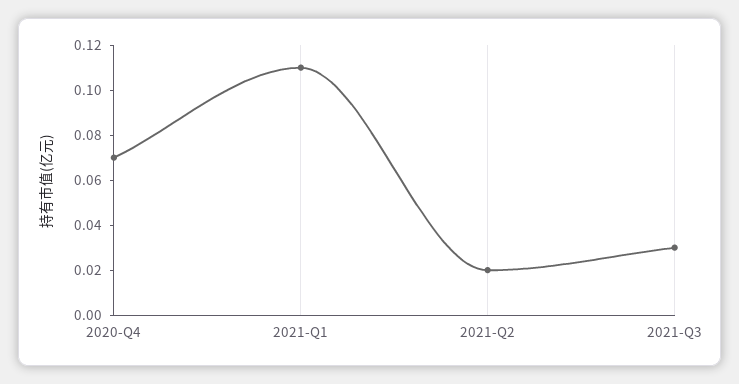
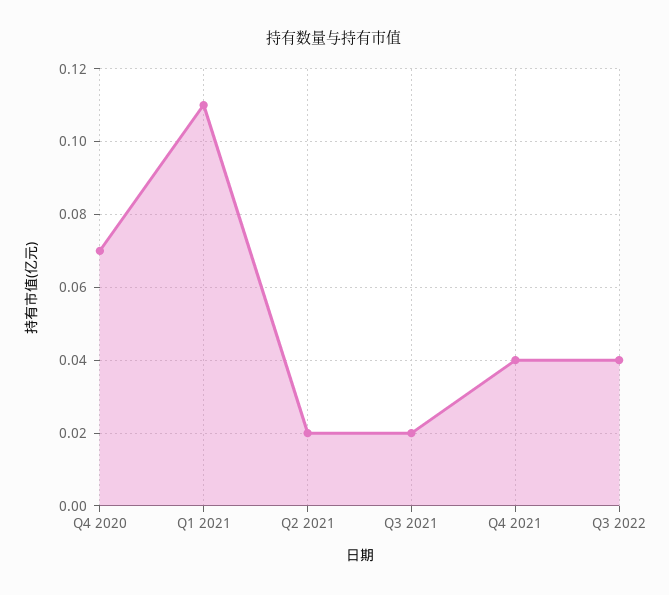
2021-Q3: 0.03 -> 0.02
Q4 2021: none -> 0.04
Q3 2022: none -> 0.04

